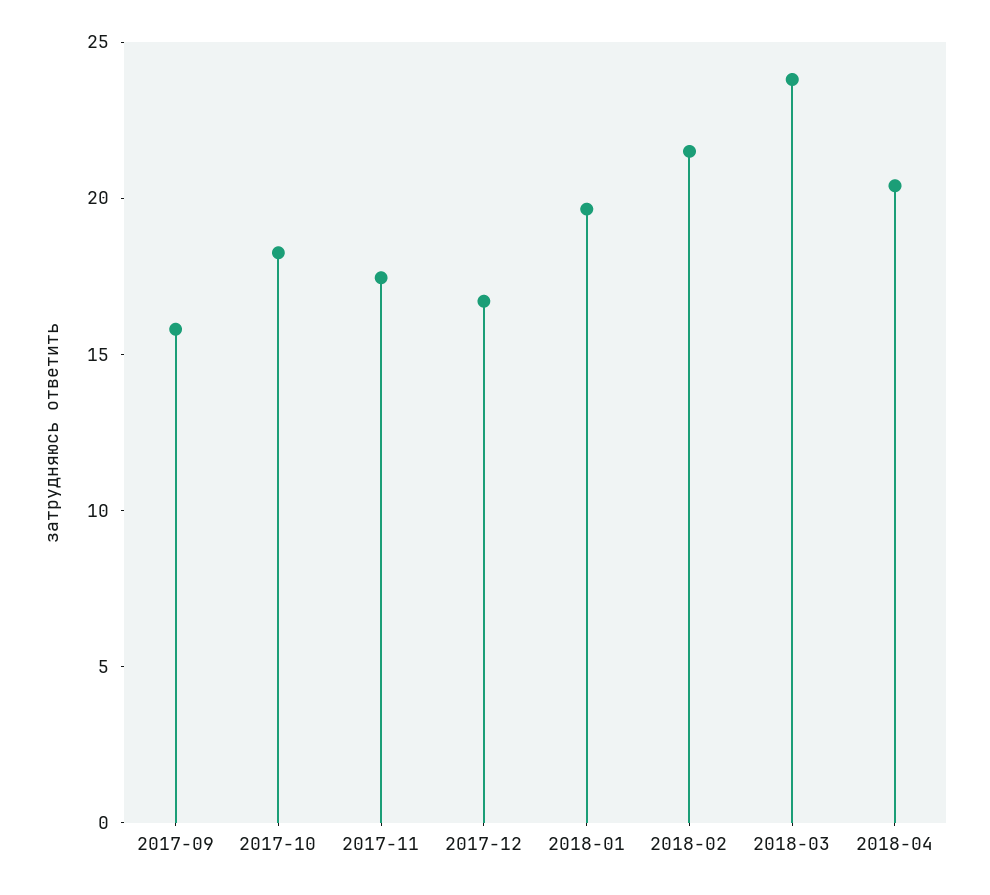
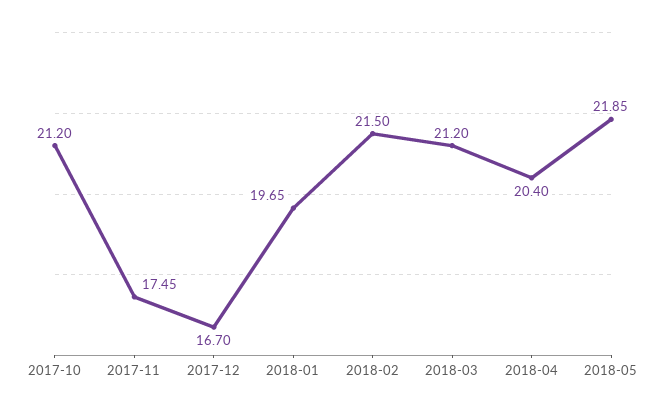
2017-09: 16 -> none
2017-10: 18 -> 21.2
2018-03: 24 -> 21.2
2018-05: none -> 21.85

